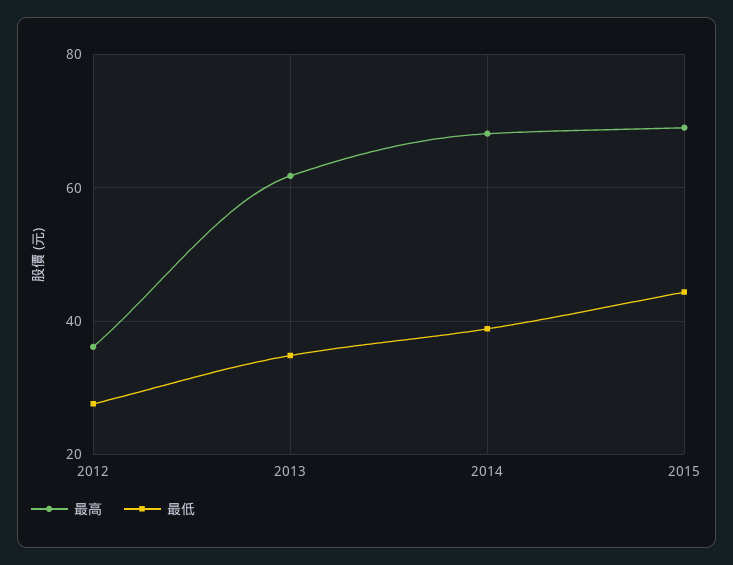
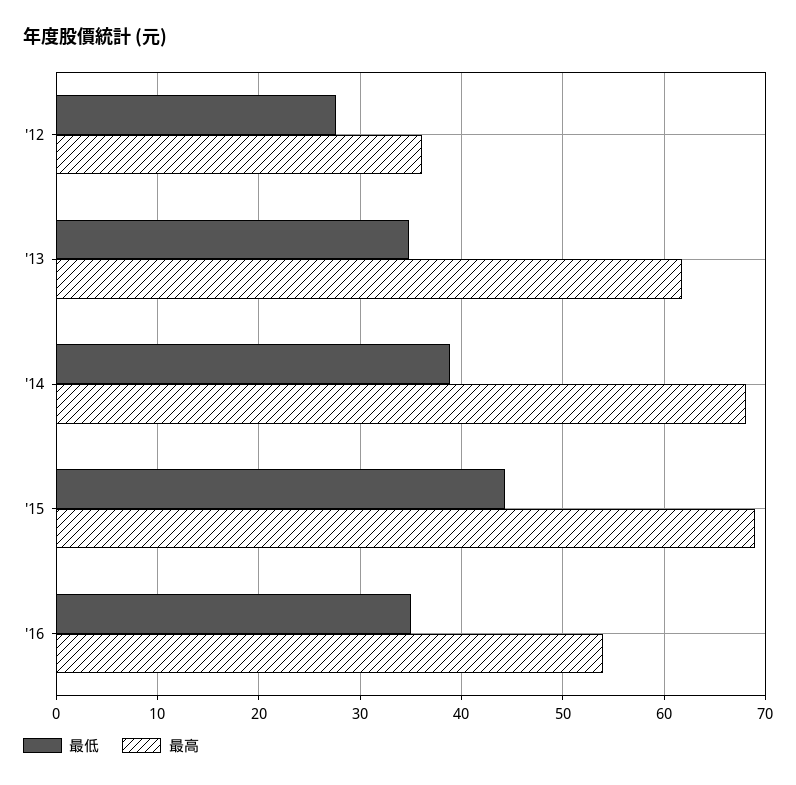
最低, '16: none -> 35
最高, '16: none -> 54

